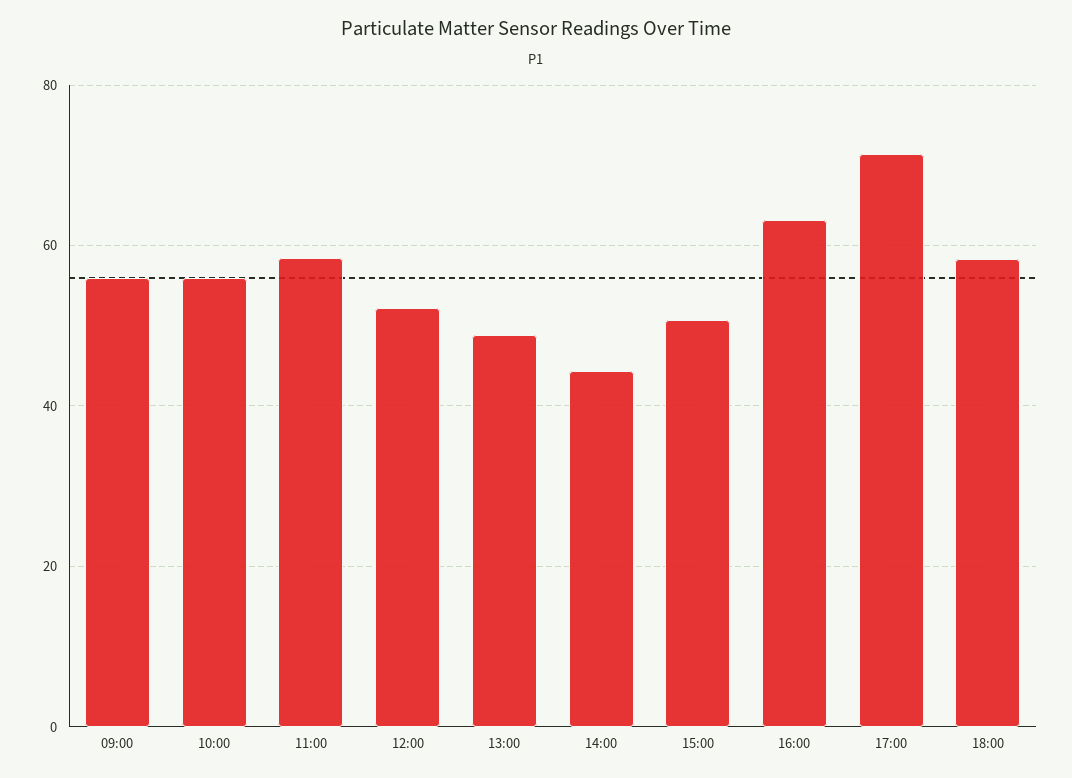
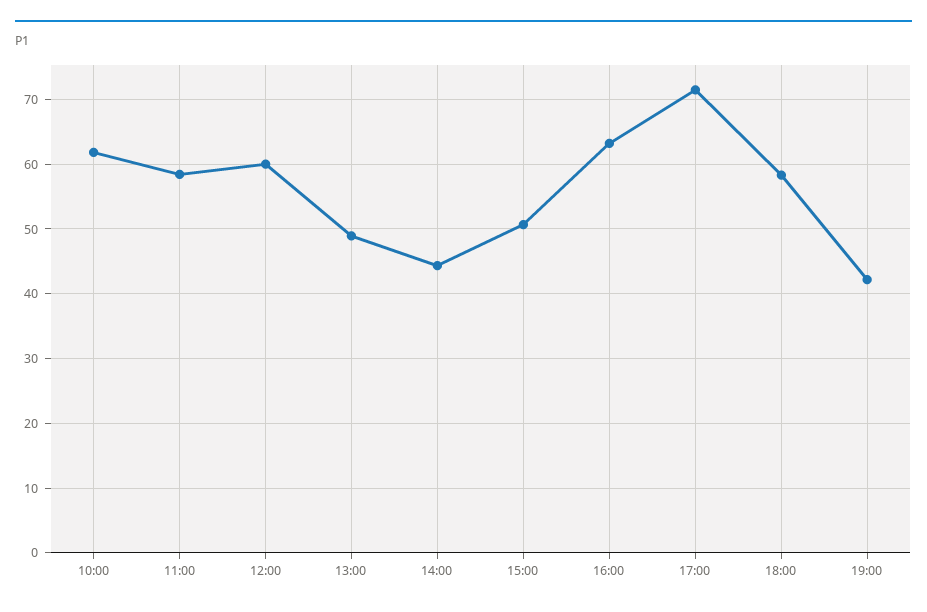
09:00: 56 -> none
10:00: 56 -> 62
12:00: 52 -> 60
19:00: none -> 42

